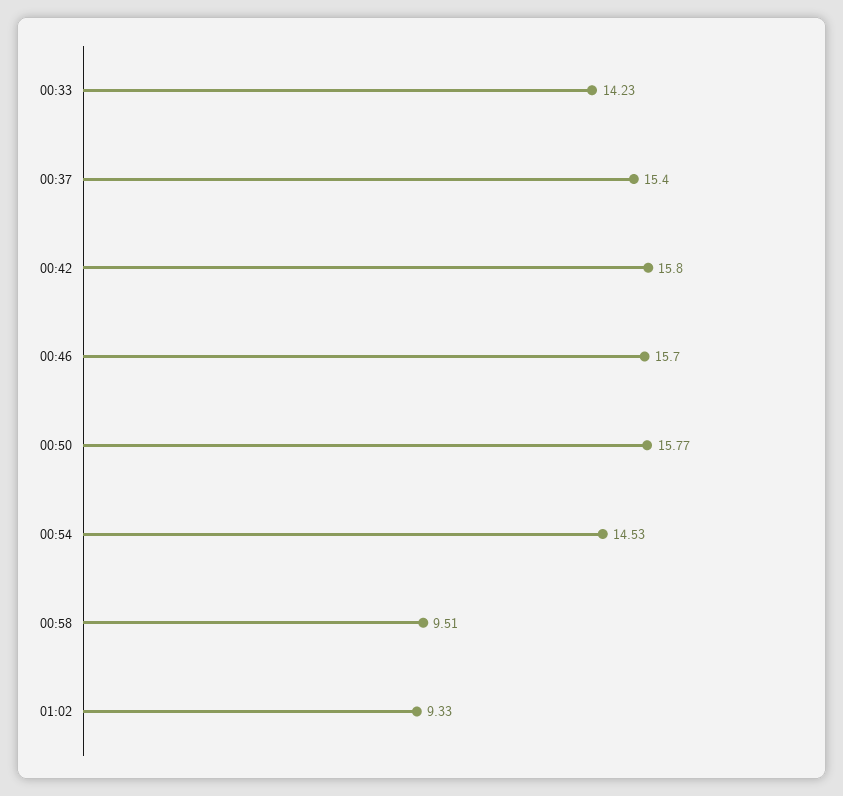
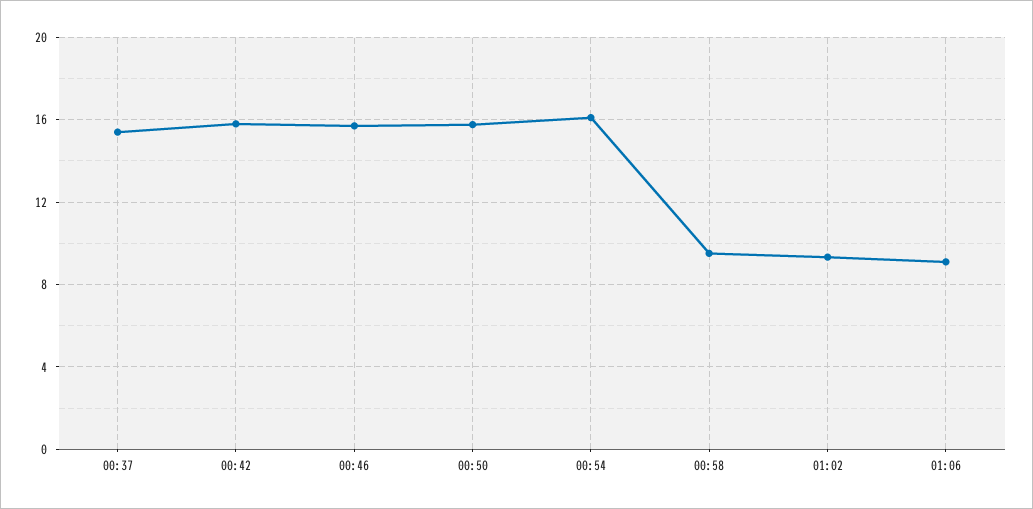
00:33: 14.23 -> none
00:54: 14.53 -> 16
01:06: none -> 9

